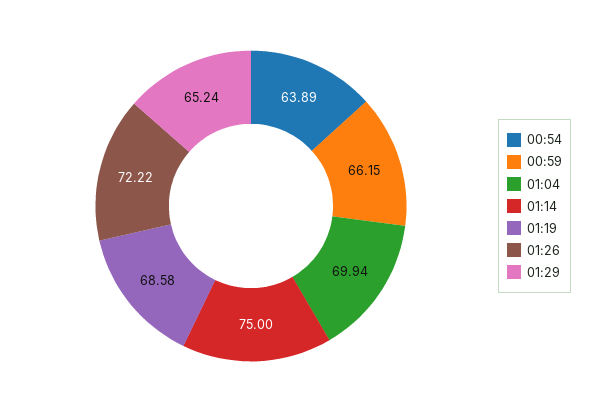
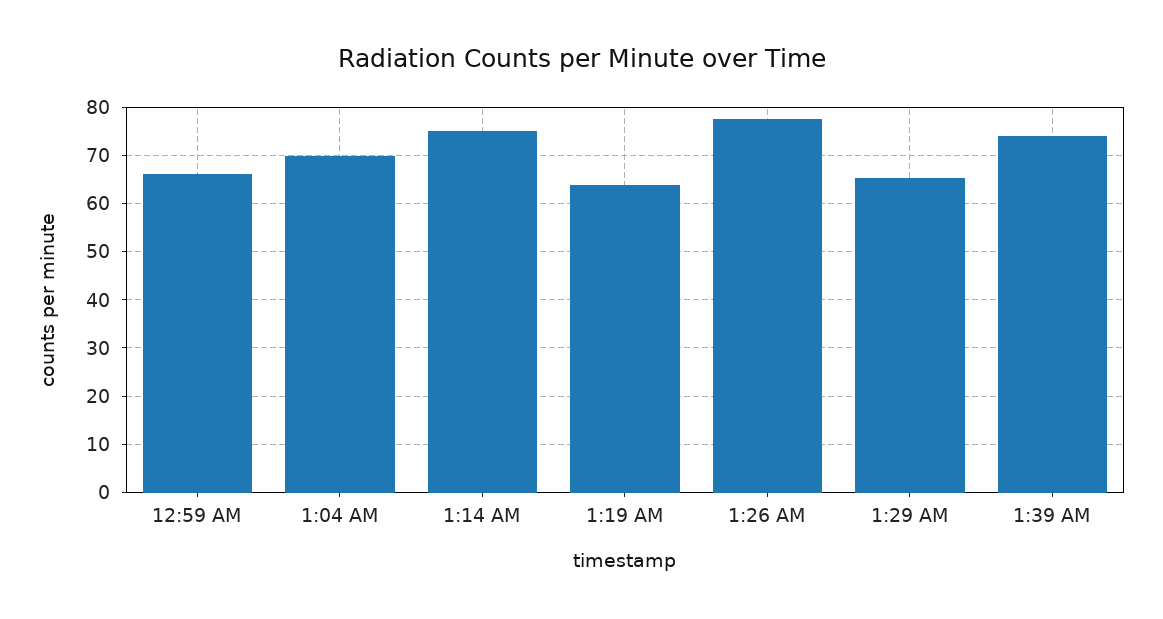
00:54: 63.89 -> none
01:19: 68.58 -> 64
01:26: 72.22 -> 78
1:39 AM: none -> 74

